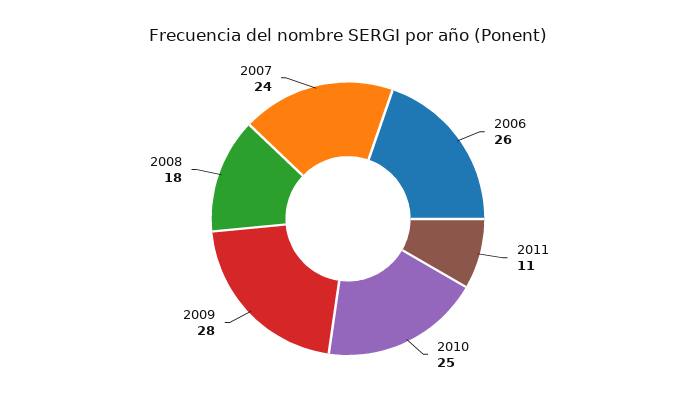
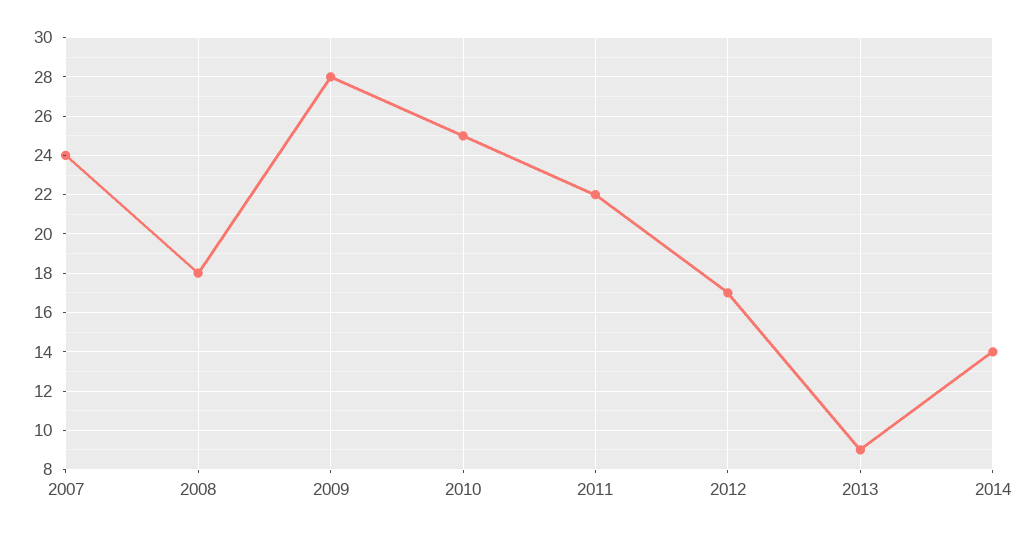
2006: 26 -> none
2011: 11 -> 22
2012: none -> 17
2013: none -> 9
2014: none -> 14

